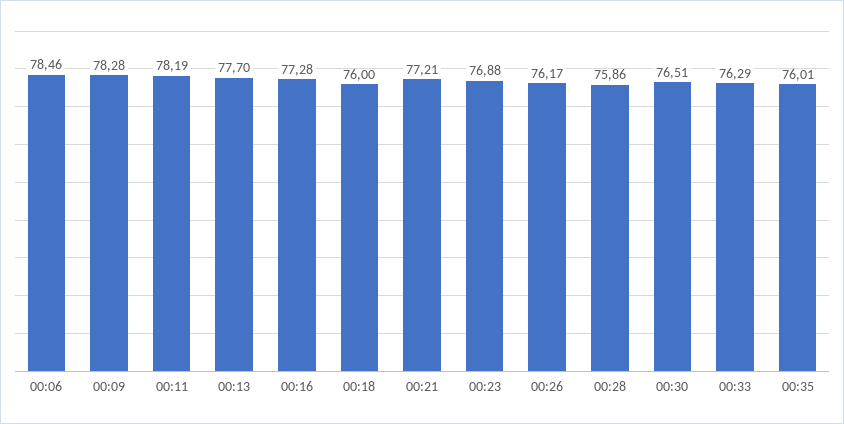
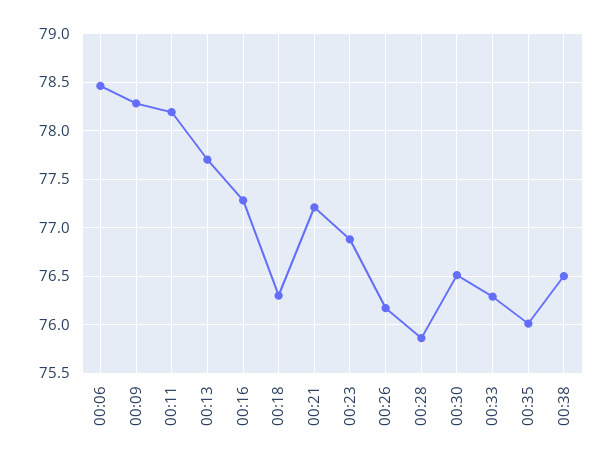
00:18: 76 -> 76.3
00:38: none -> 76.5

